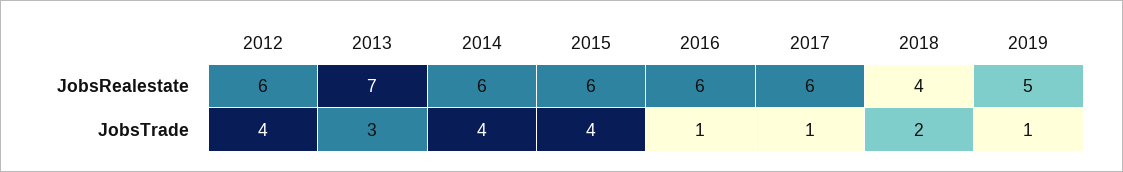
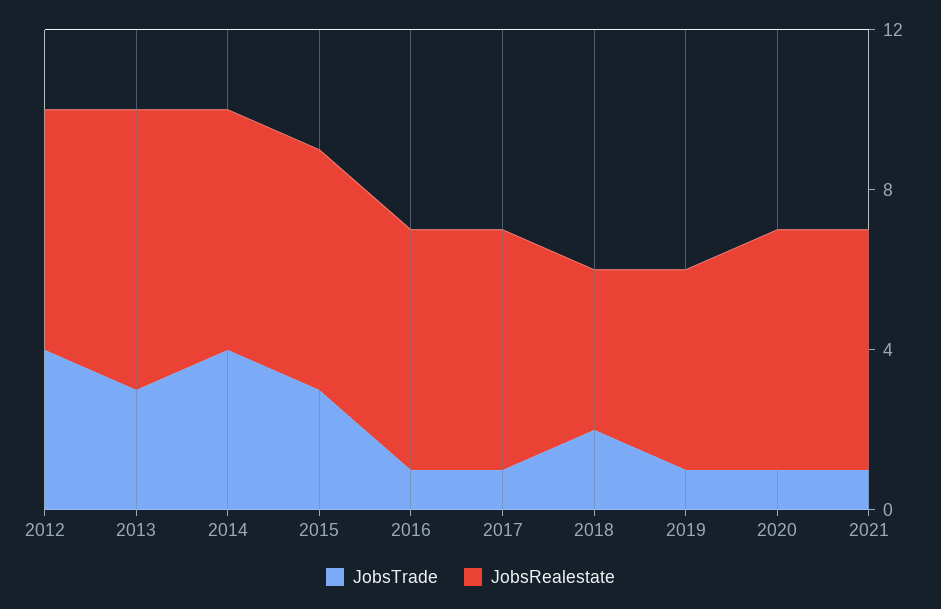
JobsTrade, 2015: 4 -> 3
JobsTrade, 2020: none -> 1
JobsRealestate, 2020: none -> 6
JobsTrade, 2021: none -> 1
JobsRealestate, 2021: none -> 6

